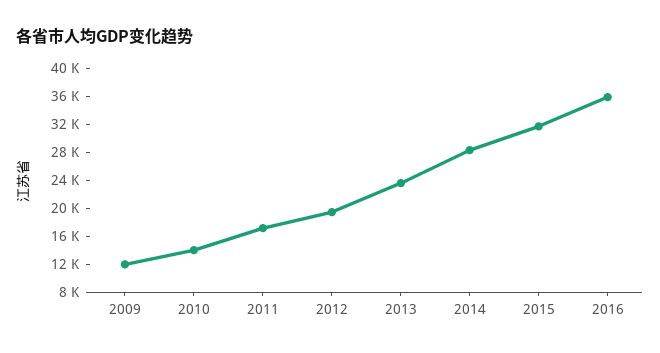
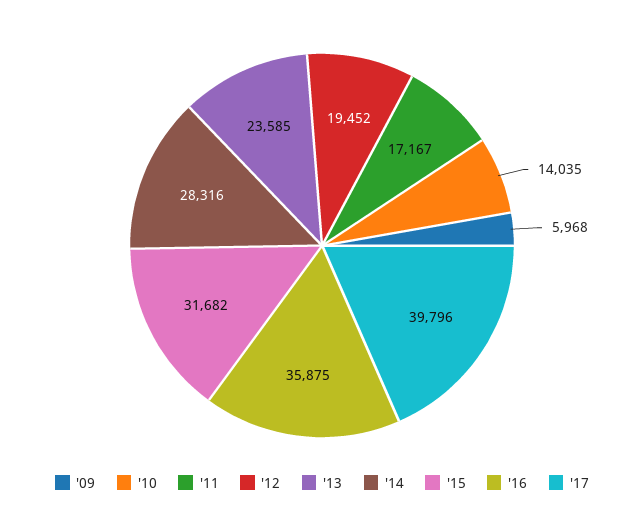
2009: 12000 -> 5968
'17: none -> 39796

